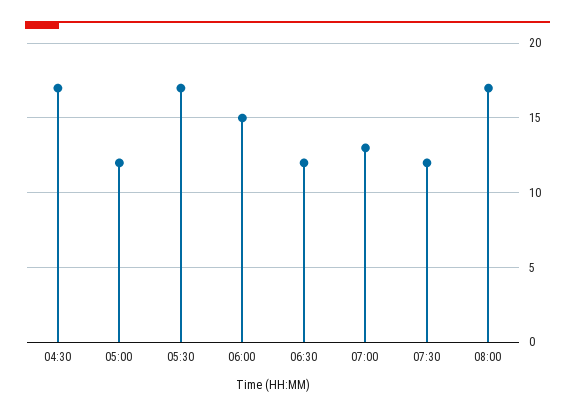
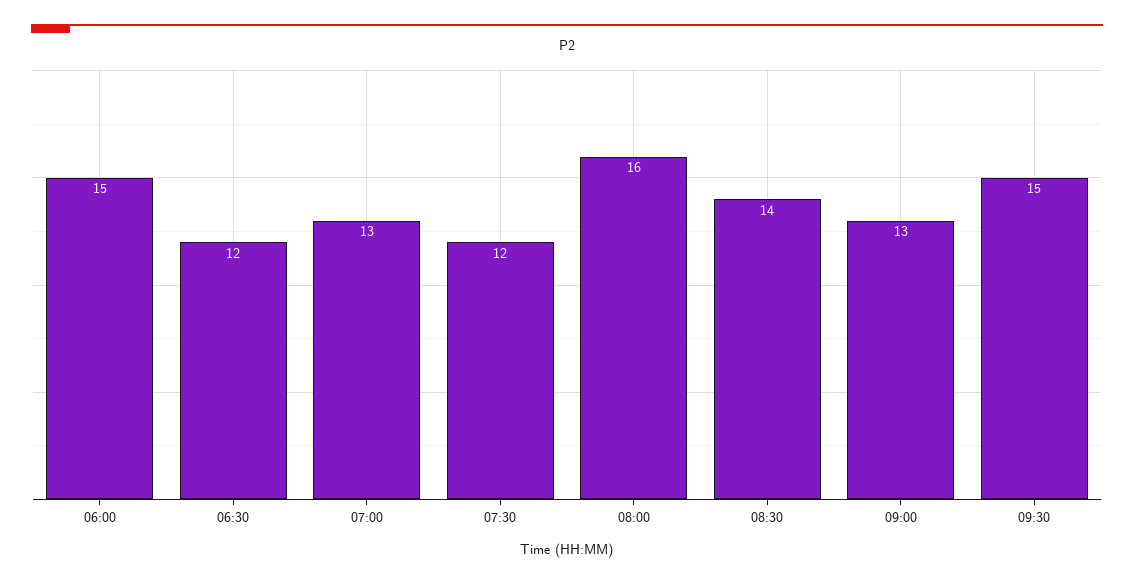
04:30: 17 -> none
05:00: 12 -> none
05:30: 17 -> none
08:00: 17 -> 16
08:30: none -> 14
09:00: none -> 13
09:30: none -> 15

